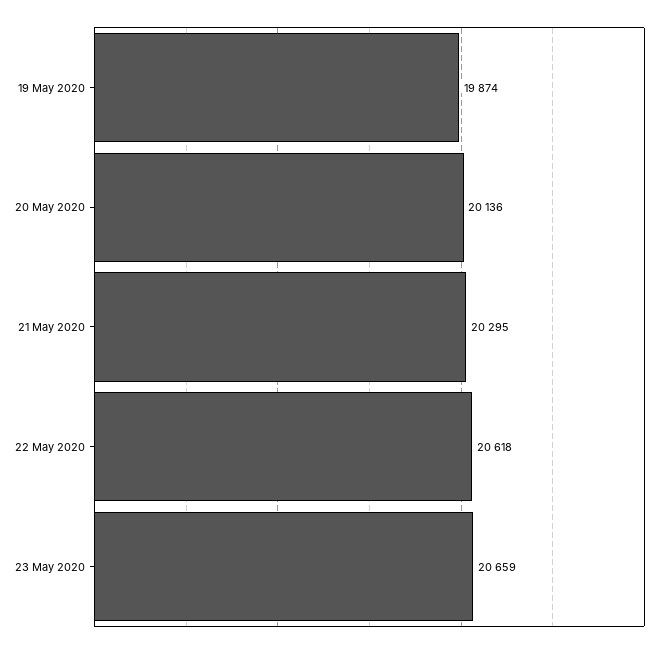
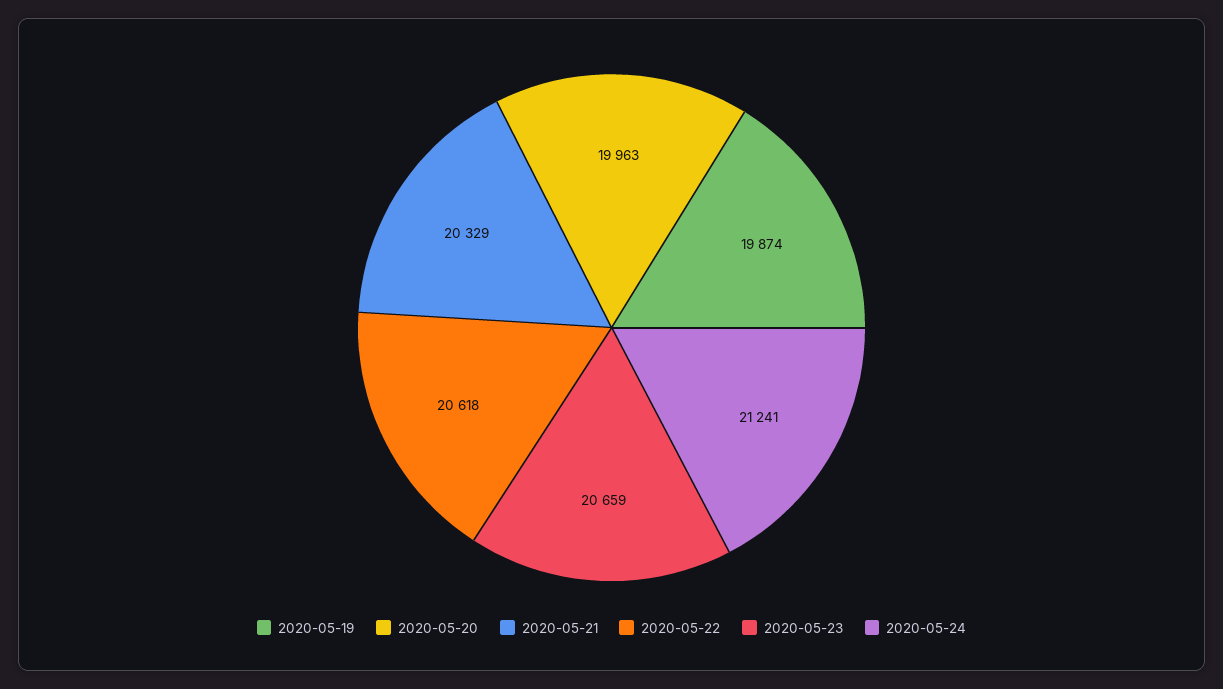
20 May 2020: 20136 -> 19963
21 May 2020: 20295 -> 20329
2020-05-24: none -> 21241

